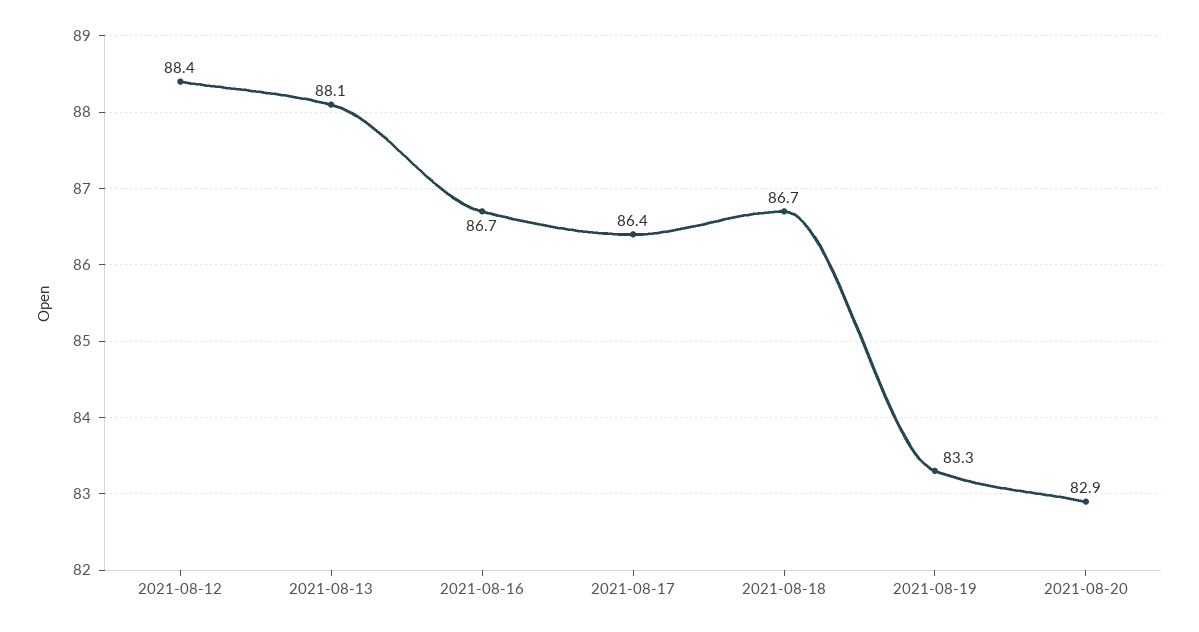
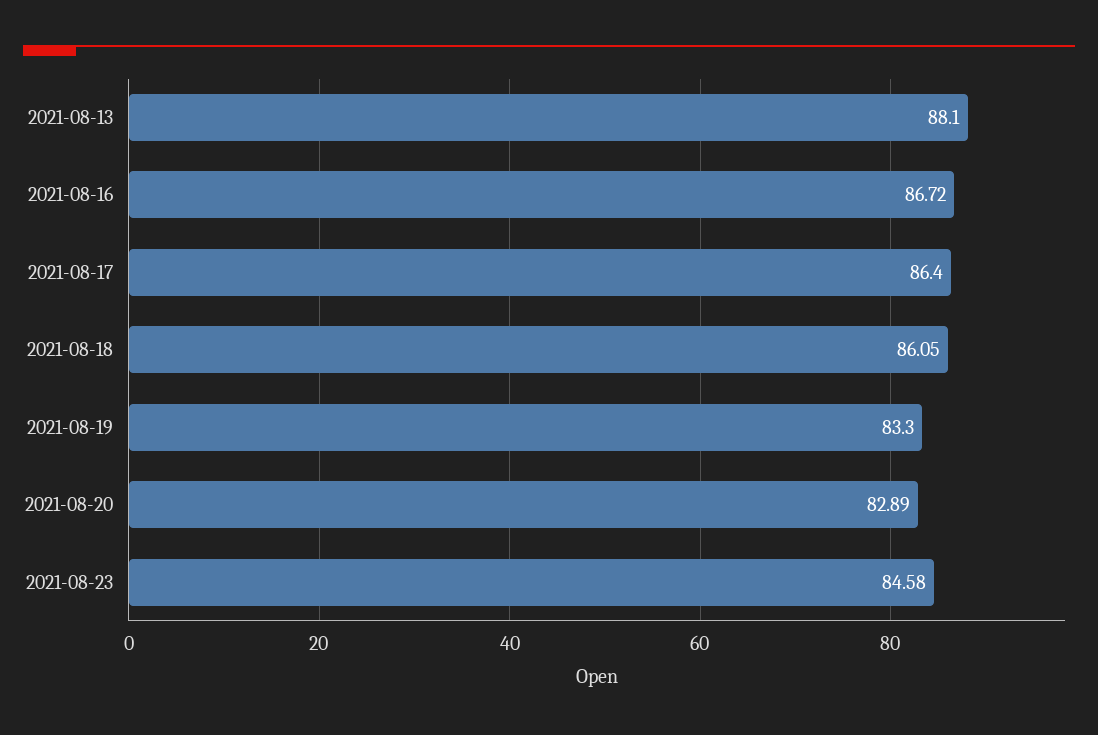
2021-08-12: 88.4 -> none
2021-08-18: 86.7 -> 86.05
2021-08-23: none -> 84.58

